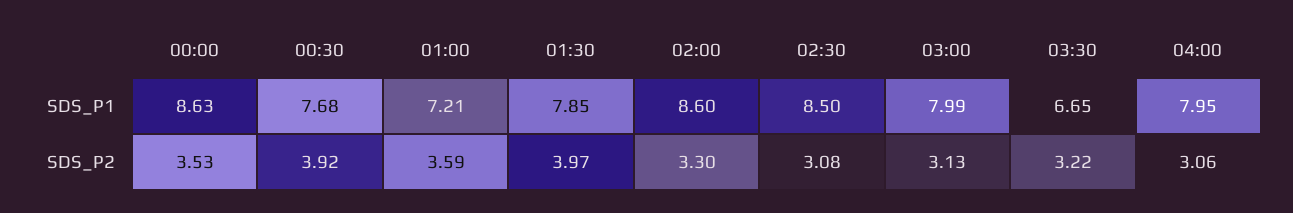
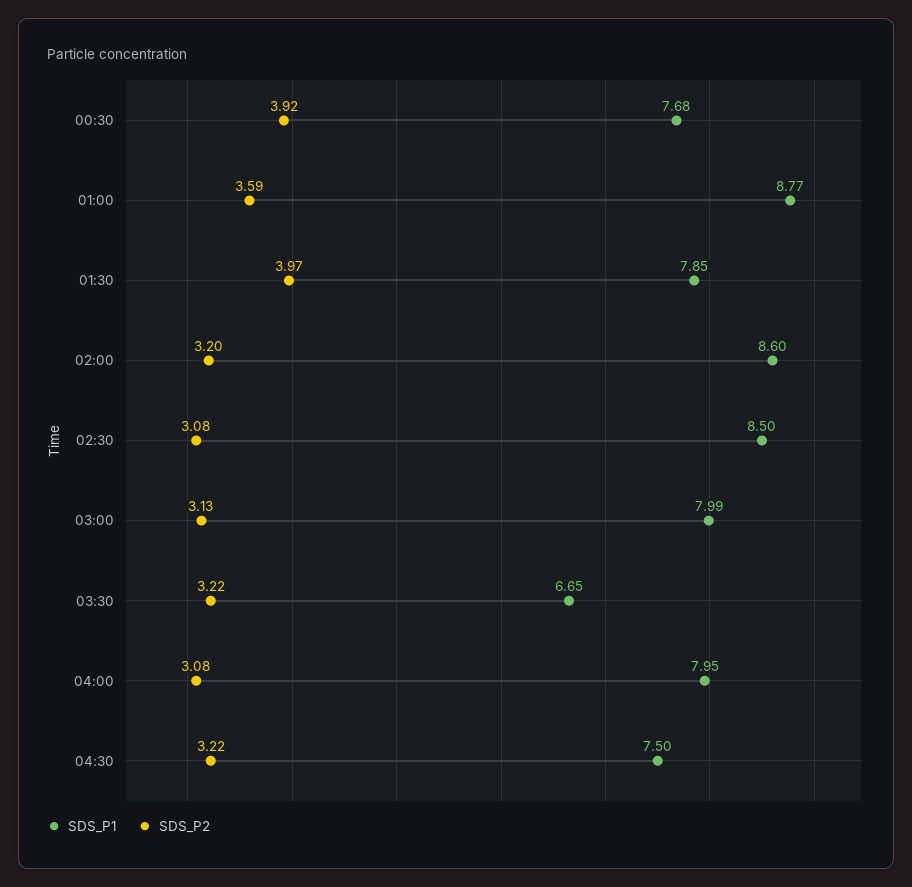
SDS_P1, 00:00: 8.63 -> none
SDS_P1, 01:00: 7.21 -> 8.77
SDS_P2, 00:00: 3.53 -> none
SDS_P2, 02:00: 3.3 -> 3.2
SDS_P2, 04:00: 3.06 -> 3.08
SDS_P1, 04:30: none -> 7.5
SDS_P2, 04:30: none -> 3.22

